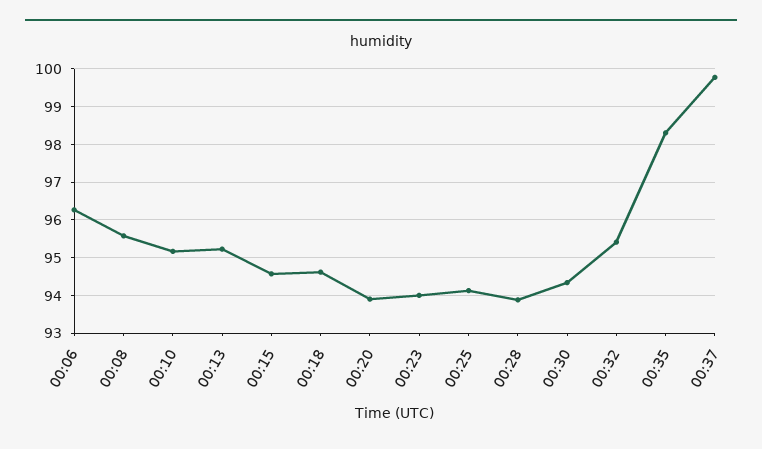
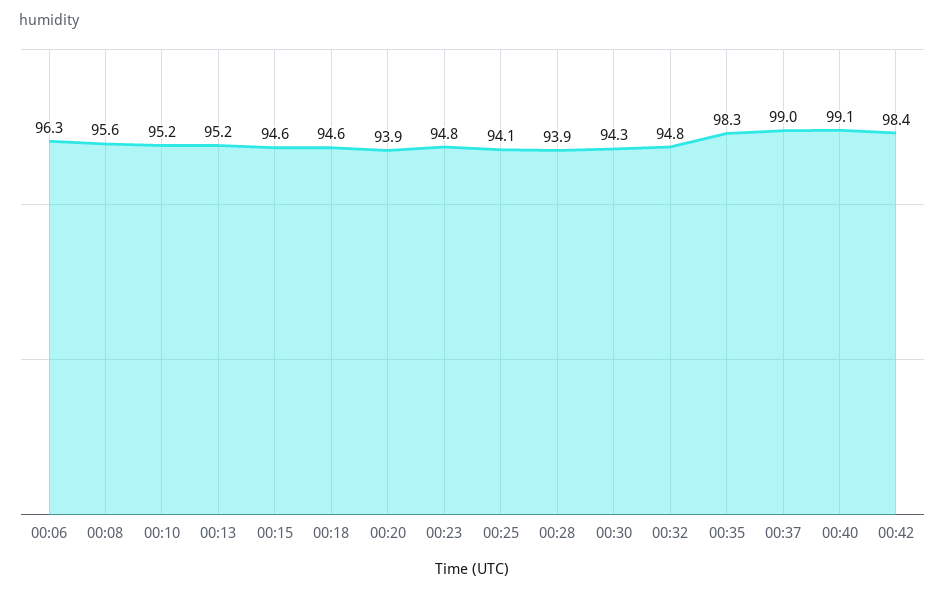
00:23: 94 -> 94.8
00:32: 95.4 -> 94.8
00:37: 99.8 -> 99
00:40: none -> 99.1
00:42: none -> 98.4

